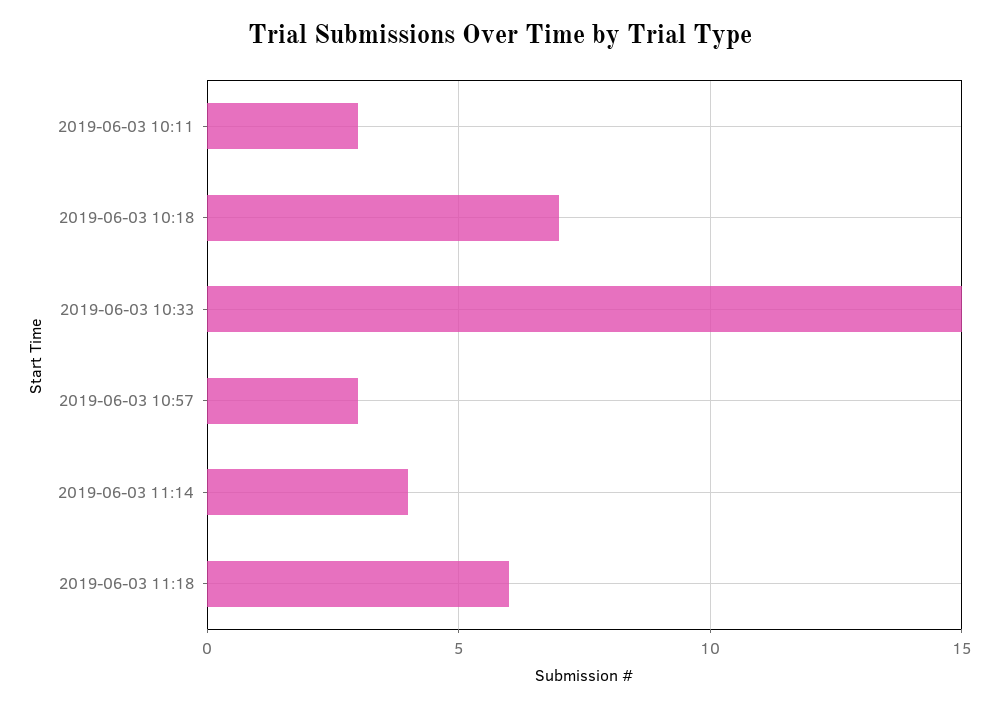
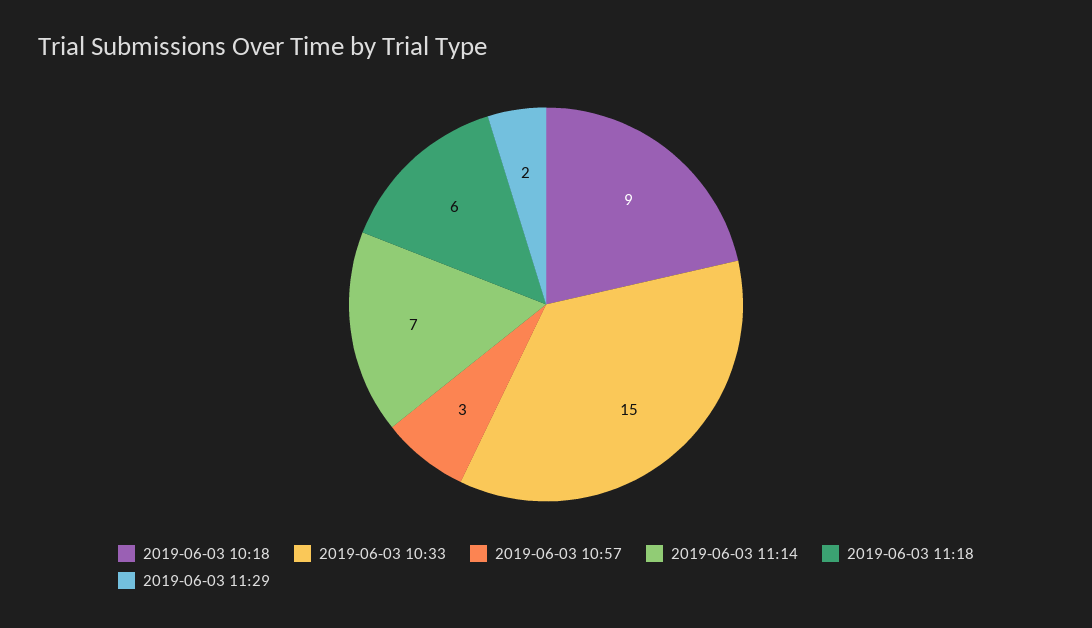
2019-06-03 10:11: 3 -> none
2019-06-03 10:18: 7 -> 9
2019-06-03 11:14: 4 -> 7
2019-06-03 11:29: none -> 2

